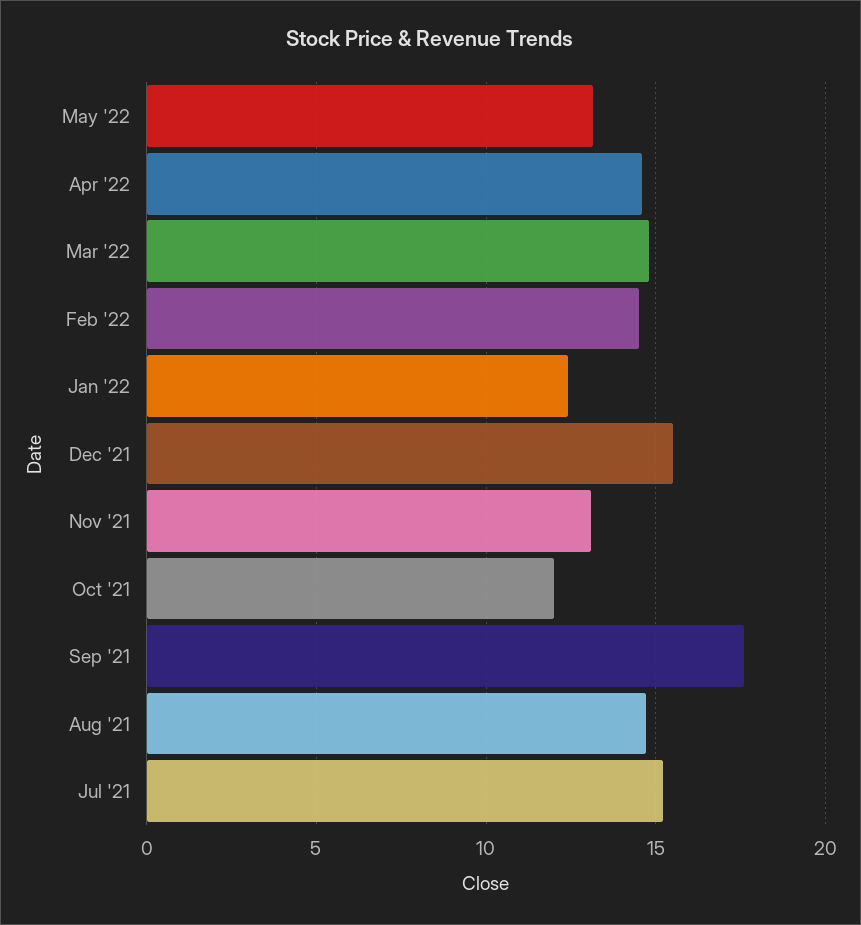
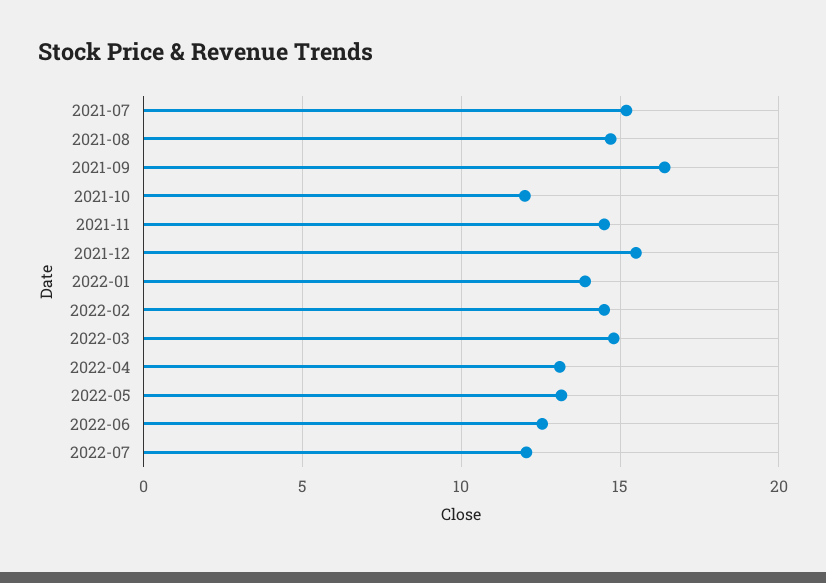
Apr '22: 14.5 -> 13
Jan '22: 12.5 -> 14
Nov '21: 13 -> 14.5
Sep '21: 17.5 -> 16.5
2022-06: none -> 12.5
2022-07: none -> 12

